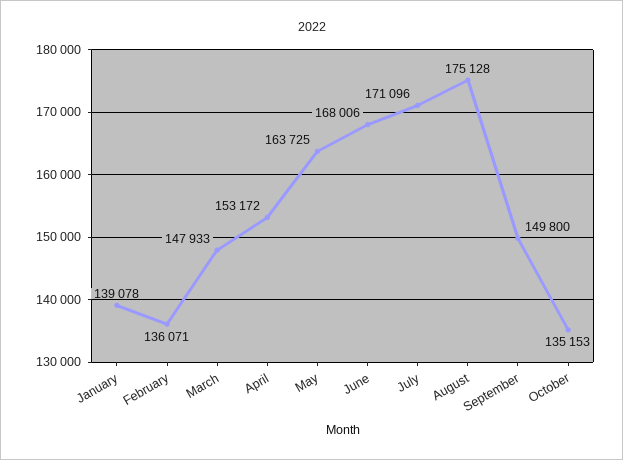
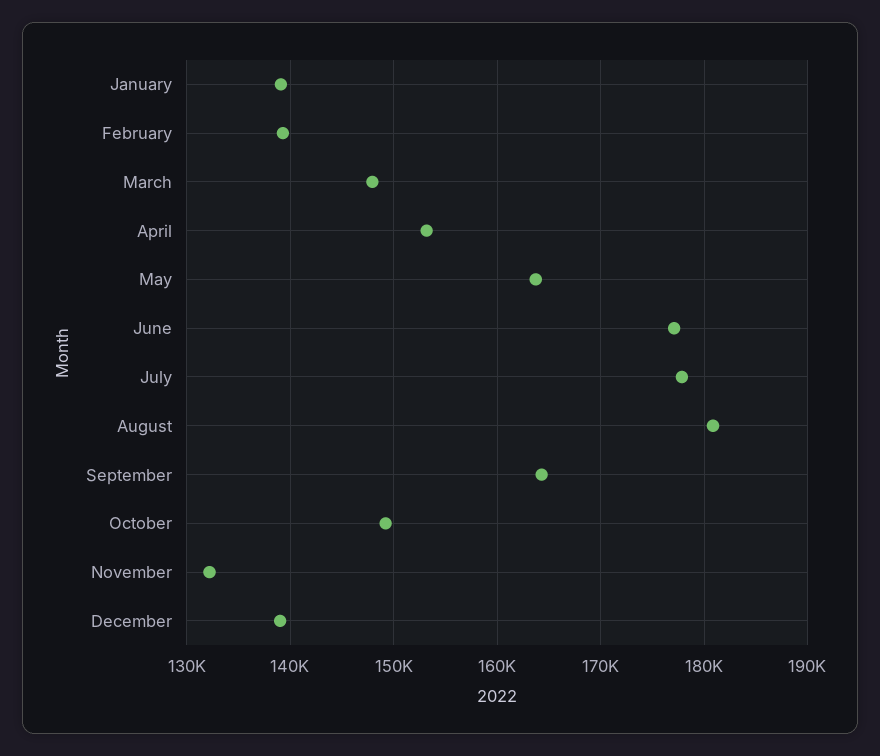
February: 136071 -> 139000
June: 168006 -> 177000
July: 171096 -> 178000
August: 175128 -> 181000
September: 149800 -> 164000
October: 135153 -> 149000
November: none -> 132000
December: none -> 139000

